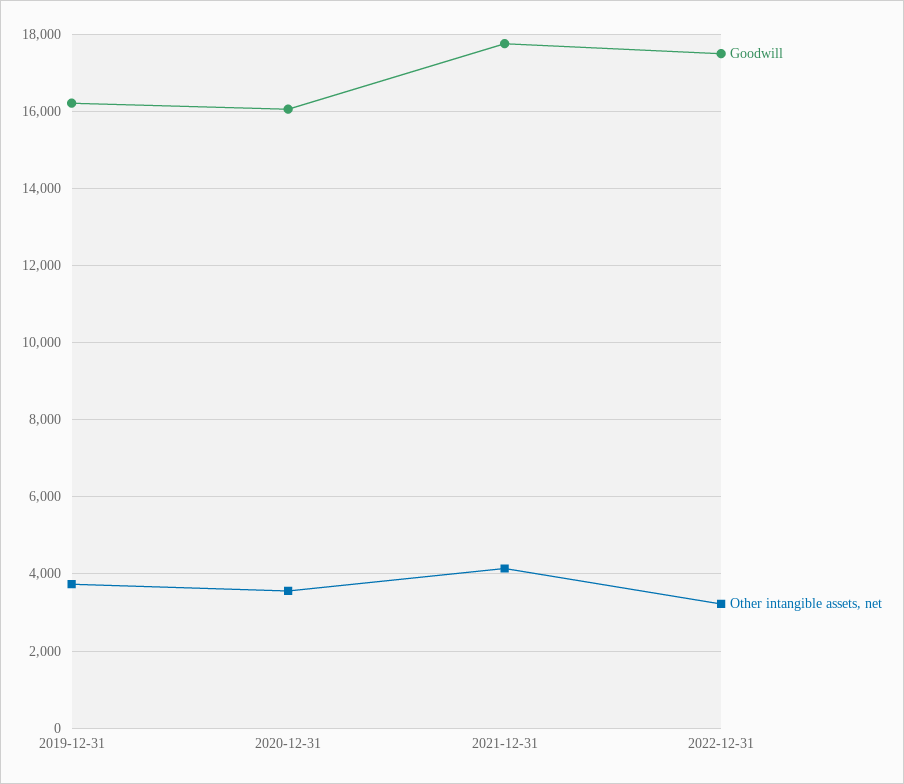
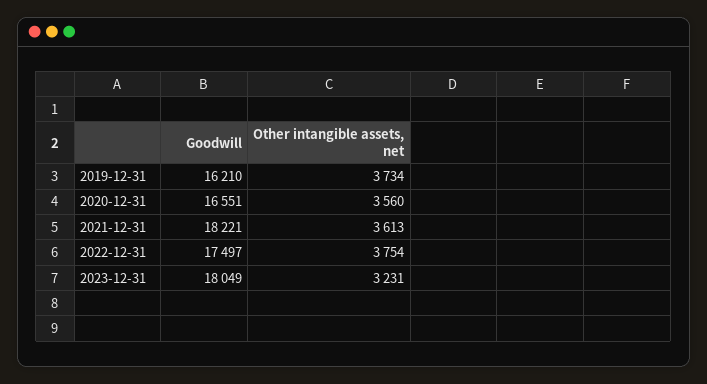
Goodwill, 2020-12-31: 16000 -> 16551
Goodwill, 2021-12-31: 17800 -> 18221
Other intangible assets, net, 2021-12-31: 4200 -> 3613
Other intangible assets, net, 2022-12-31: 3200 -> 3754
Goodwill, 2023-12-31: none -> 18049
Other intangible assets, net, 2023-12-31: none -> 3231

